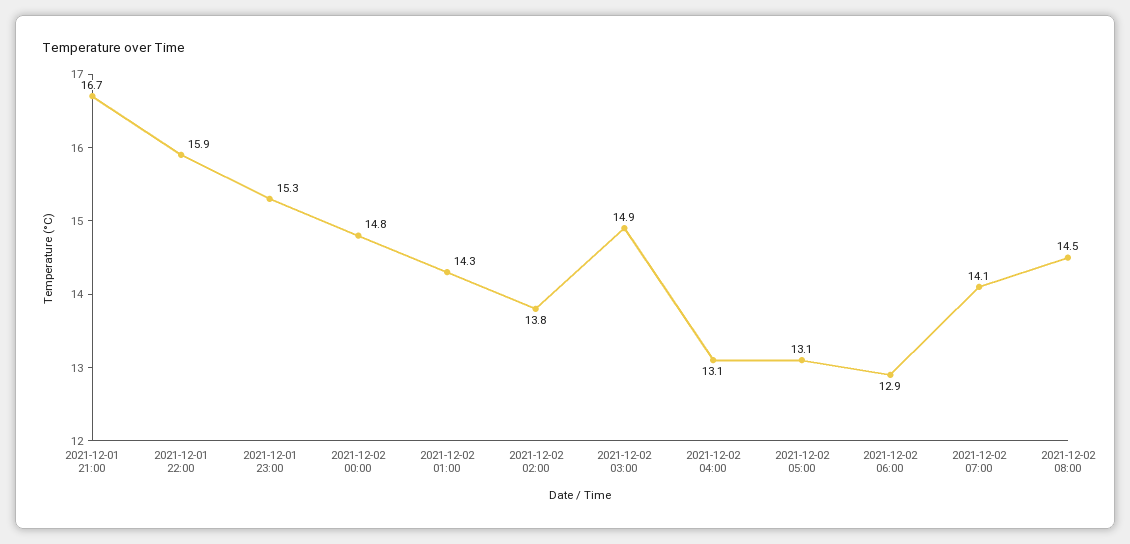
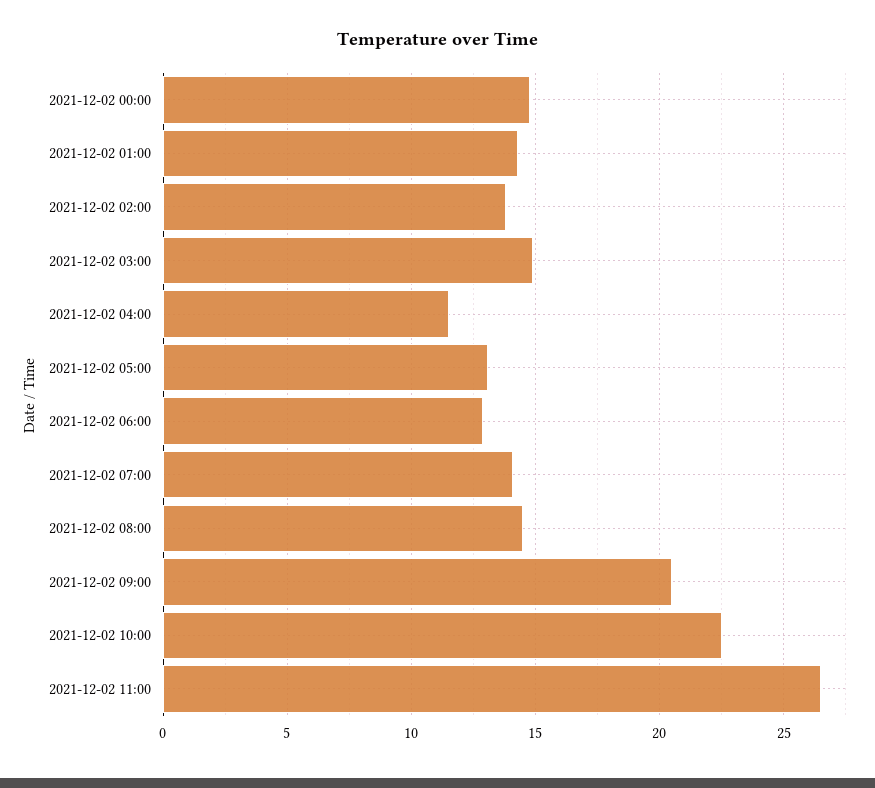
2021-12-01 21:00: 16.7 -> none
2021-12-01 22:00: 15.9 -> none
2021-12-01 23:00: 15.3 -> none
2021-12-02 04:00: 13.1 -> 11.5
2021-12-02 09:00: none -> 20.5
2021-12-02 10:00: none -> 22.5
2021-12-02 11:00: none -> 26.5

